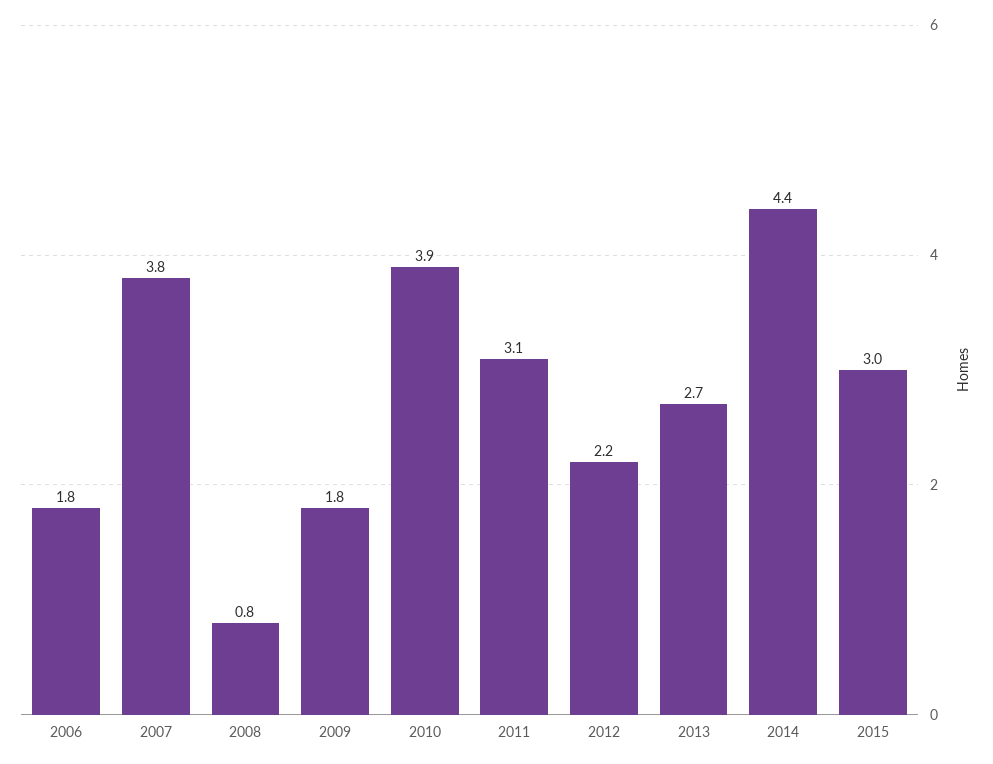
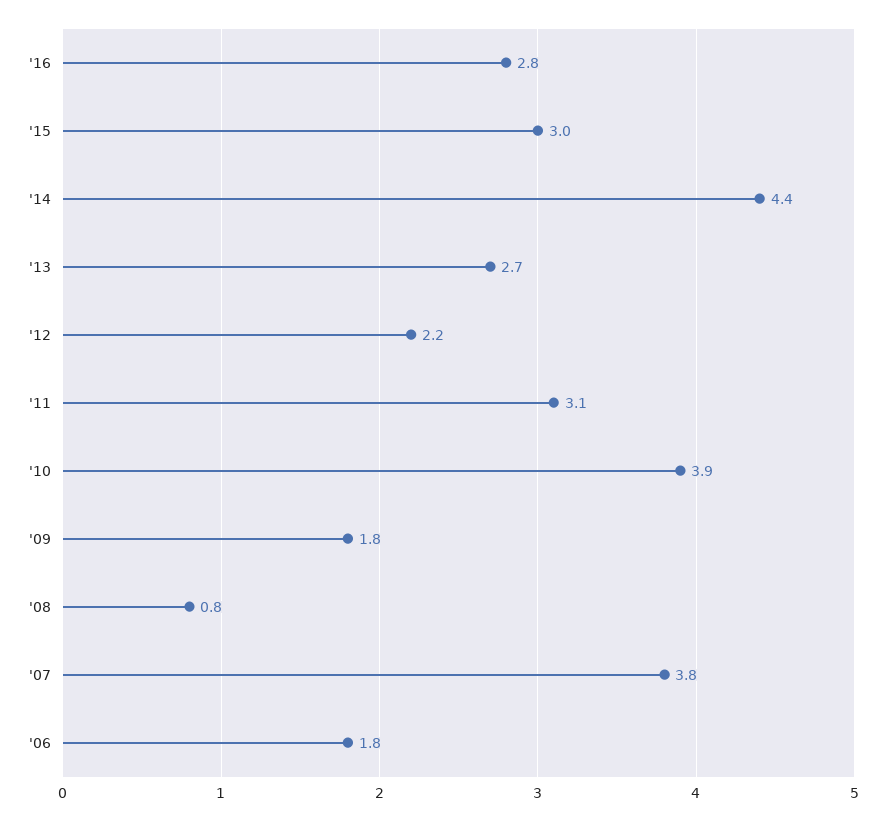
'16: none -> 2.8

